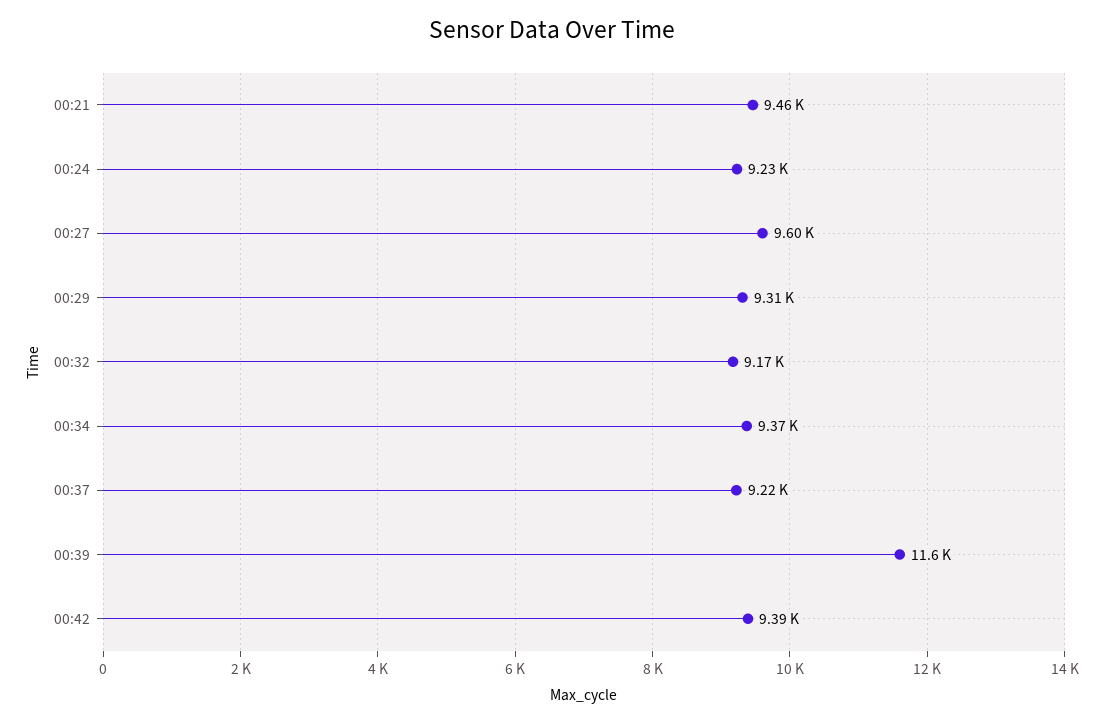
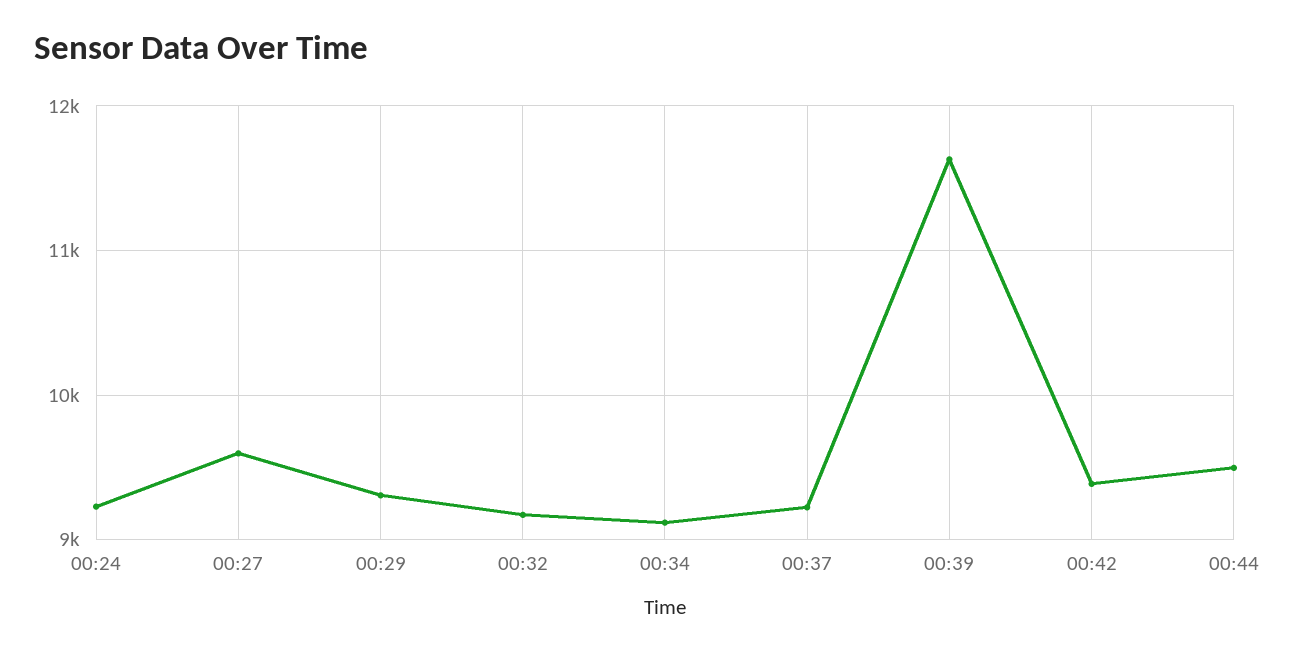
00:21: 9460 -> none
00:34: 9370 -> 9100
00:44: none -> 9500

